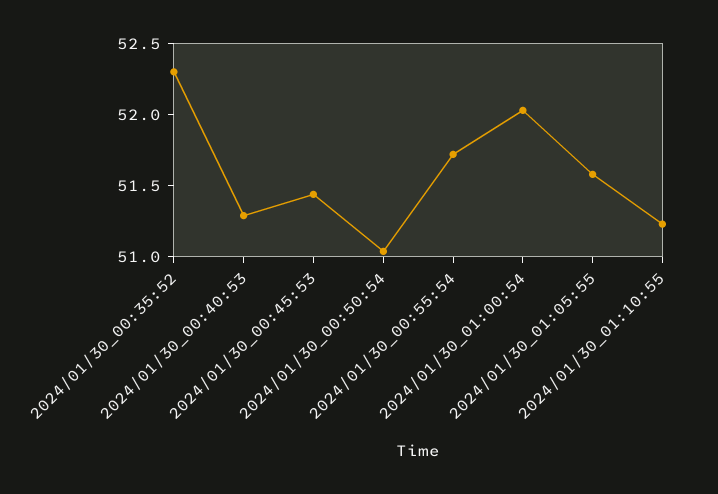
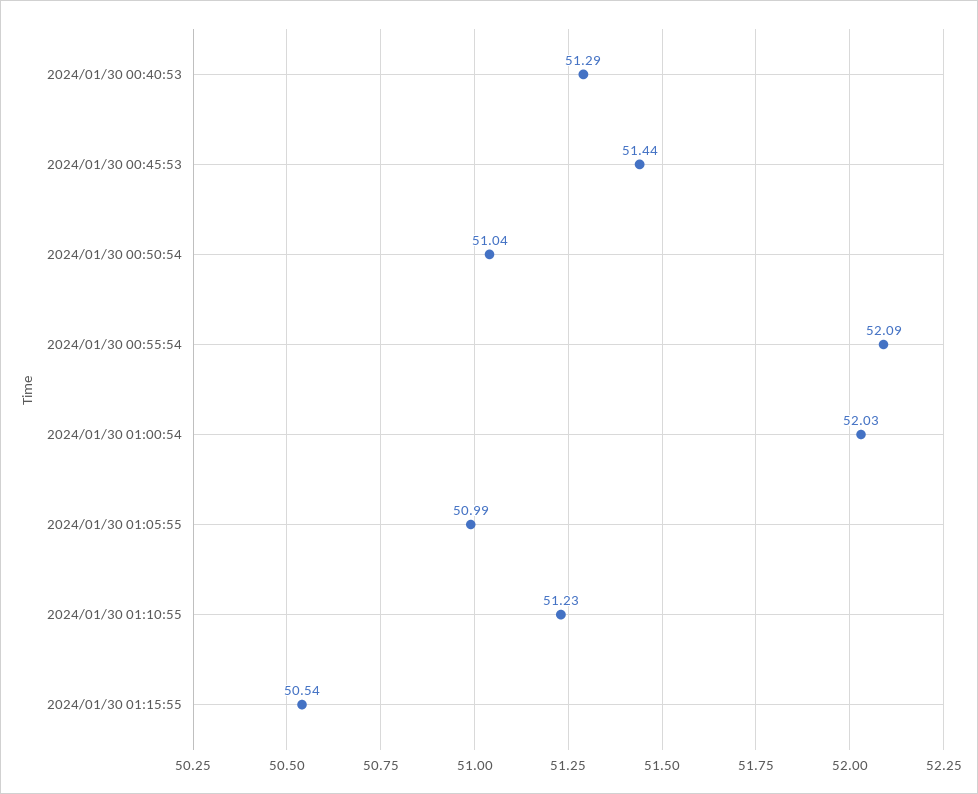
2024/01/30_00:35:52: 52.3 -> none
2024/01/30_00:55:54: 51.7 -> 52.09
2024/01/30_01:05:55: 51.6 -> 50.99
2024/01/30 01:15:55: none -> 50.54

